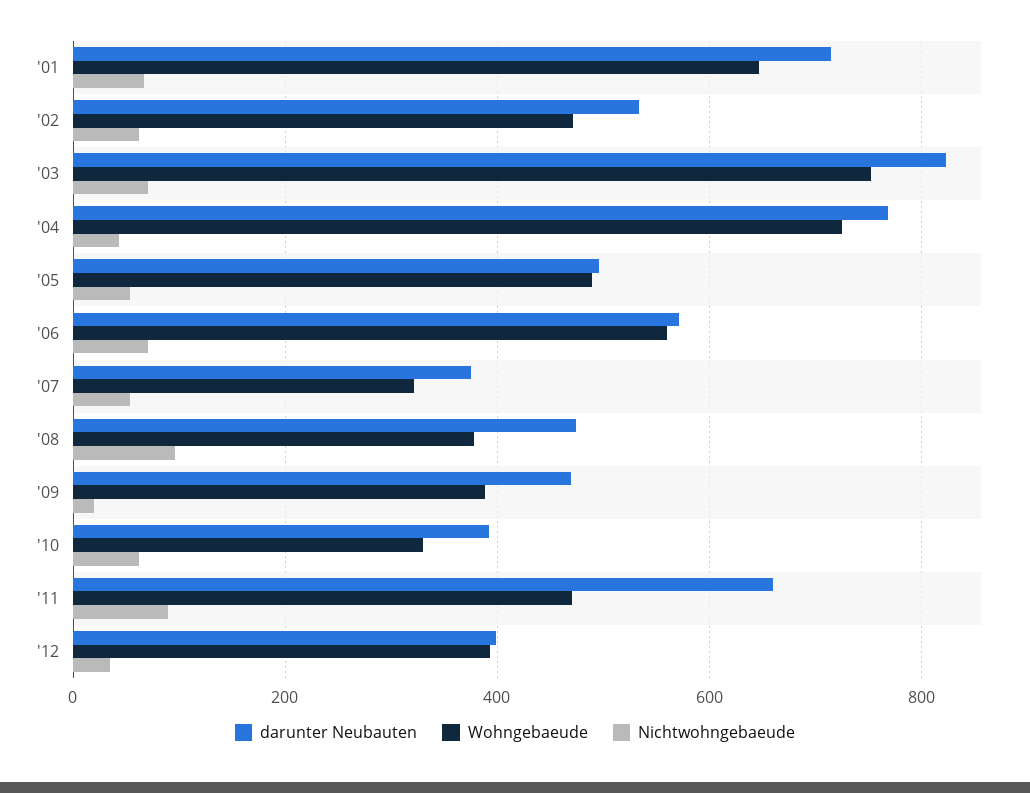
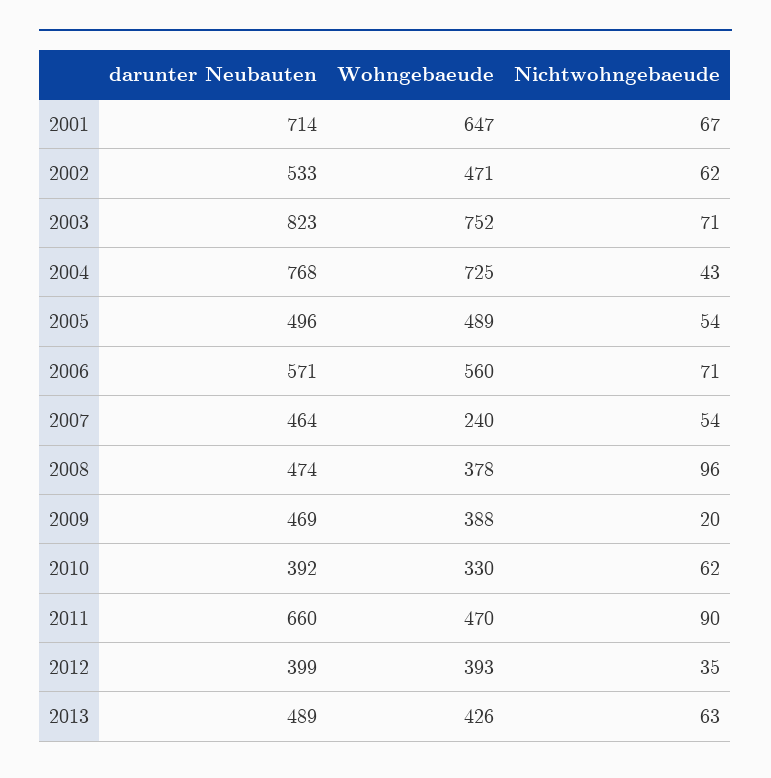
darunter Neubauten, '07: 380 -> 464
Wohngebaeude, '07: 320 -> 240
darunter Neubauten, 2013: none -> 489
Wohngebaeude, 2013: none -> 426
Nichtwohngebaeude, 2013: none -> 63

